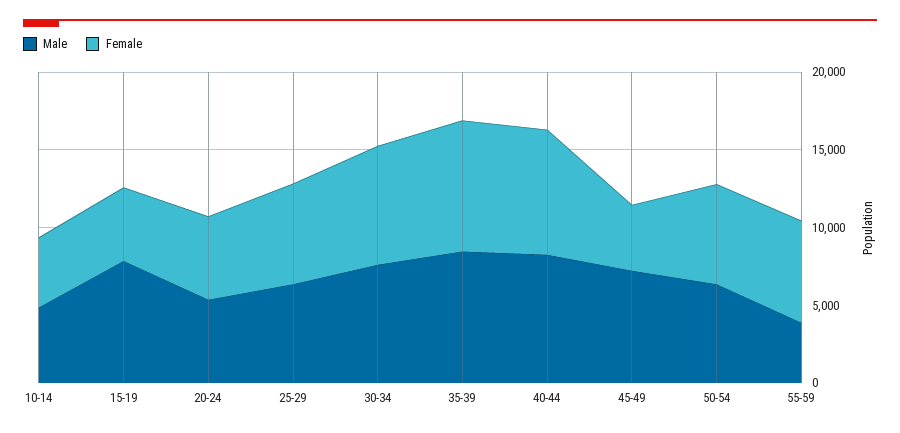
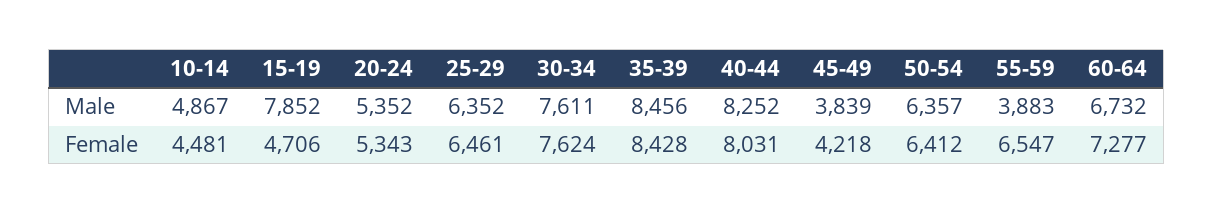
Male, 45-49: 7000 -> 3839
Male, 60-64: none -> 6732
Female, 60-64: none -> 7277

